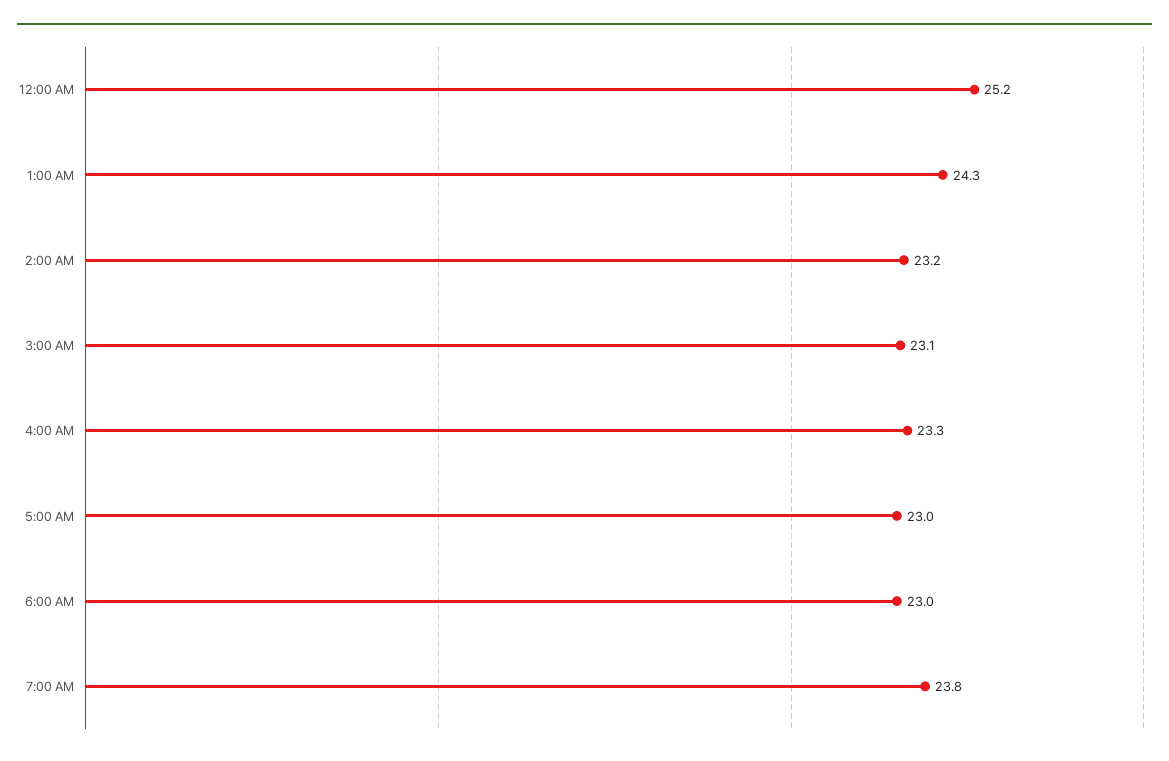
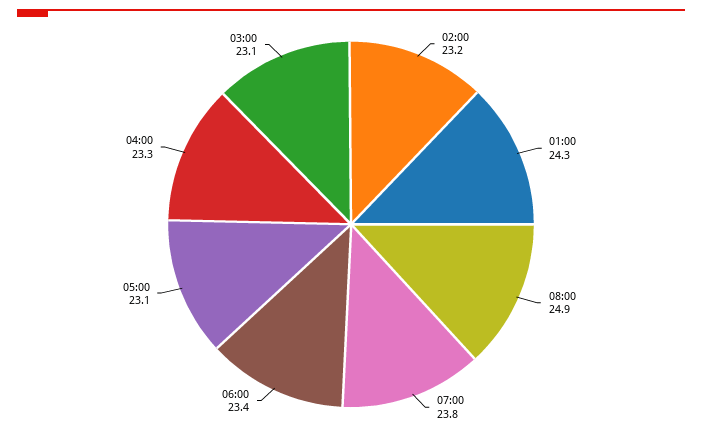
12:00 AM: 25.2 -> none
5:00 AM: 23 -> 23.1
6:00 AM: 23 -> 23.4
08:00: none -> 24.9

